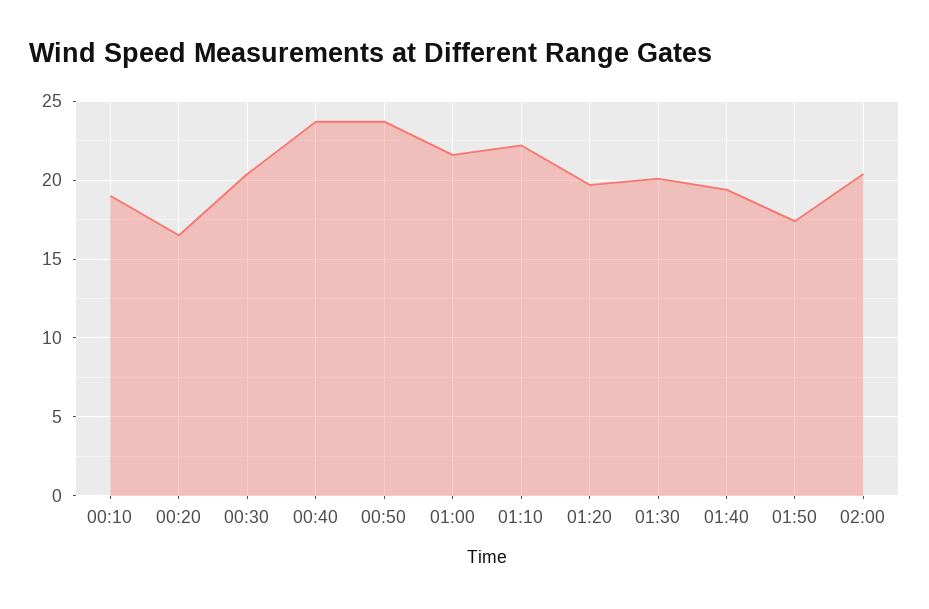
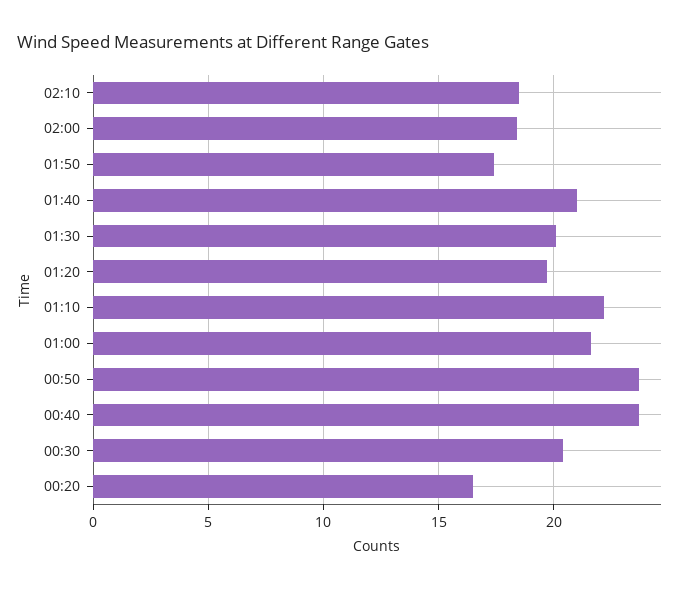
00:10: 19 -> none
01:40: 19.5 -> 21
02:00: 20.5 -> 18.5
02:10: none -> 18.5

